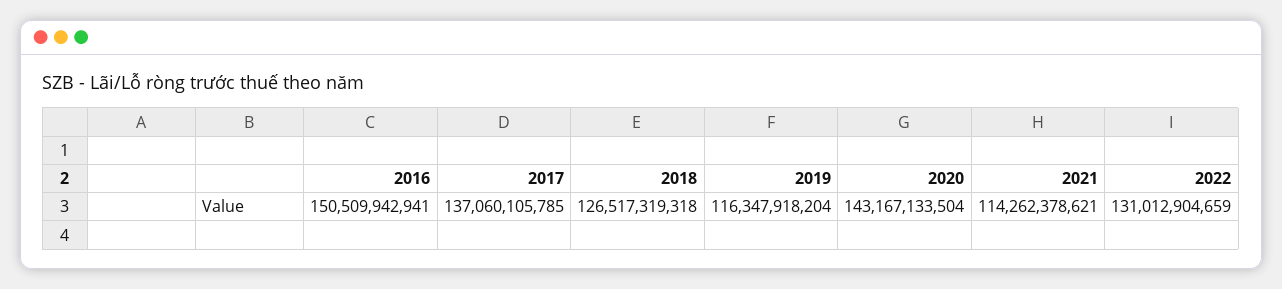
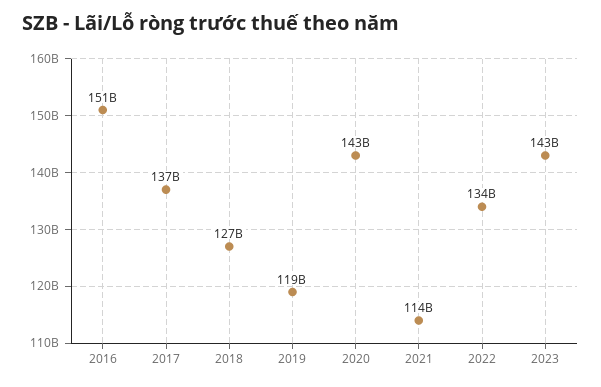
2019: 116347918204 -> 119000000000
2022: 131012904659 -> 134000000000
2023: none -> 143000000000

